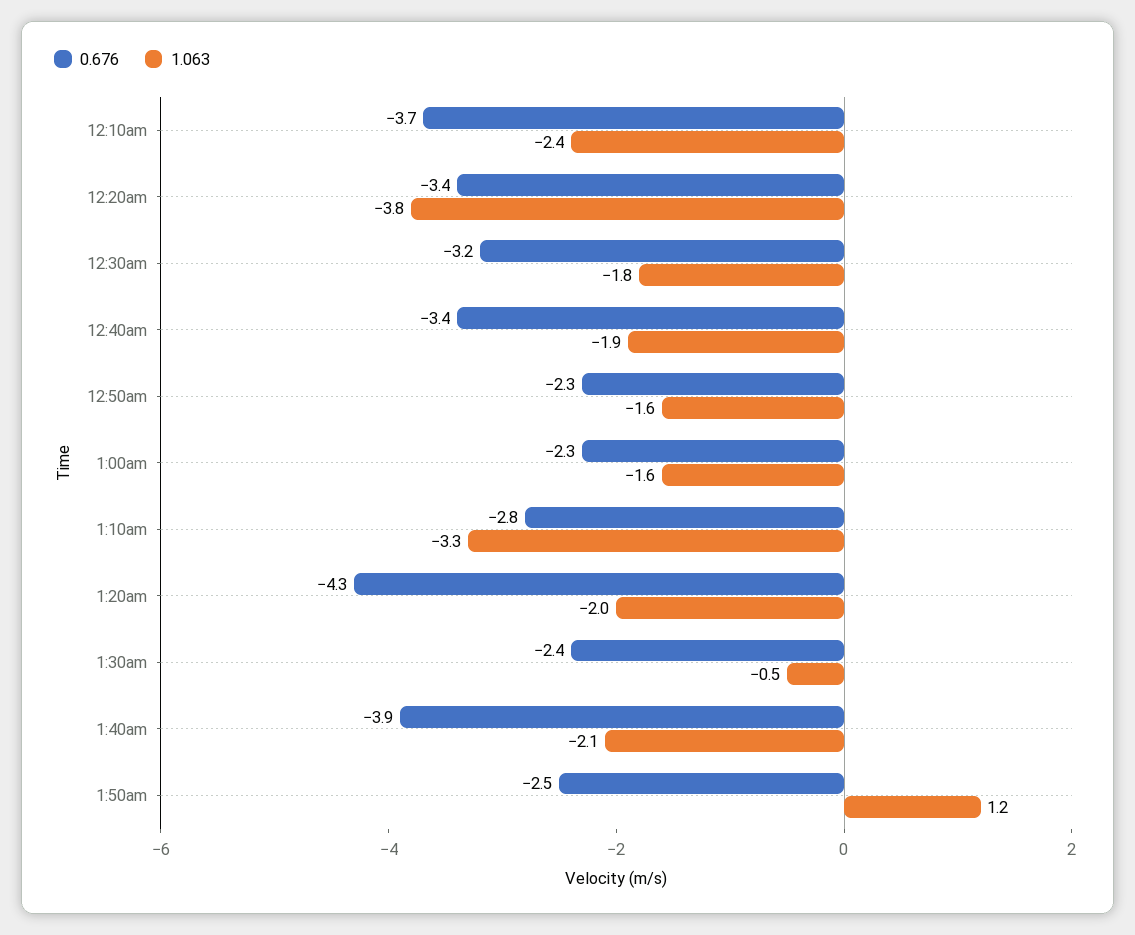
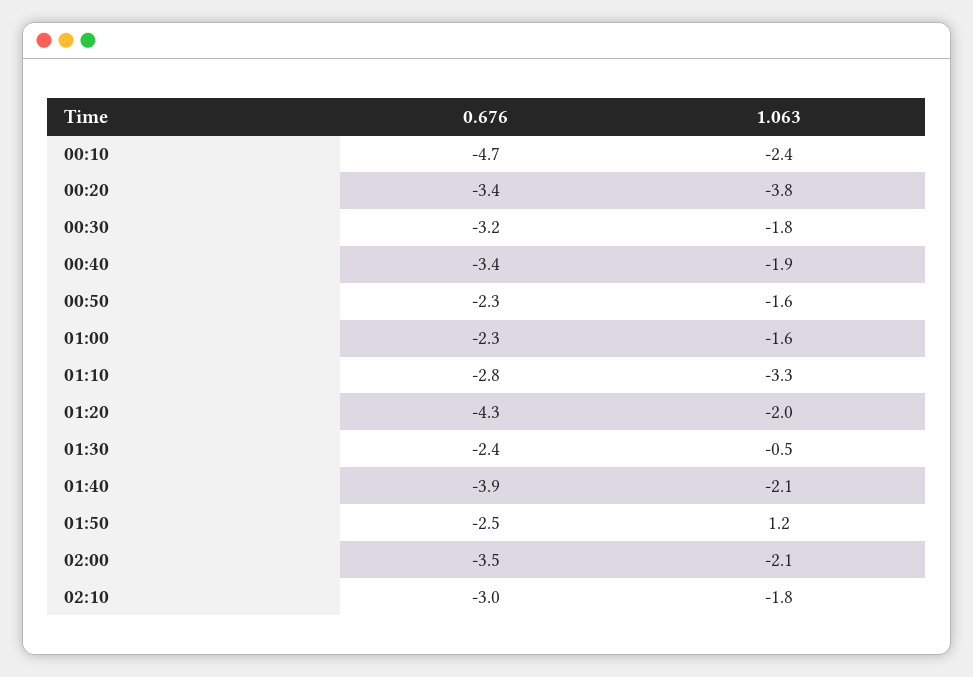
0.676, 12:10am: -3.7 -> -4.7
0.676, 02:00: none -> -3.5
1.063, 02:00: none -> -2.1
0.676, 02:10: none -> -3
1.063, 02:10: none -> -1.8

